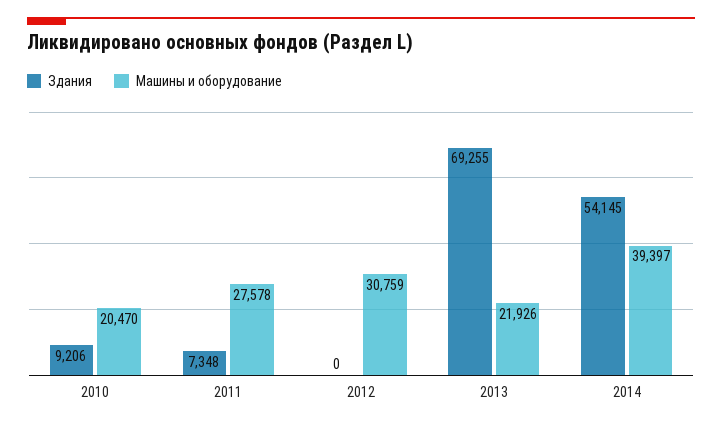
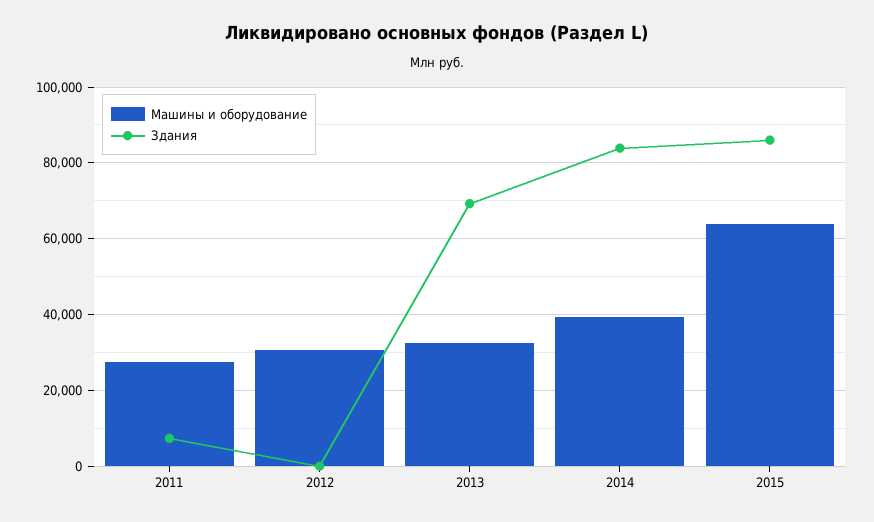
Здания, 2010: 9206 -> none
Машины и оборудование, 2010: 20470 -> none
Машины и оборудование, 2013: 21926 -> 32000
Здания, 2014: 54145 -> 84000
Машины и оборудование, 2015: none -> 64000
Здания, 2015: none -> 86000

